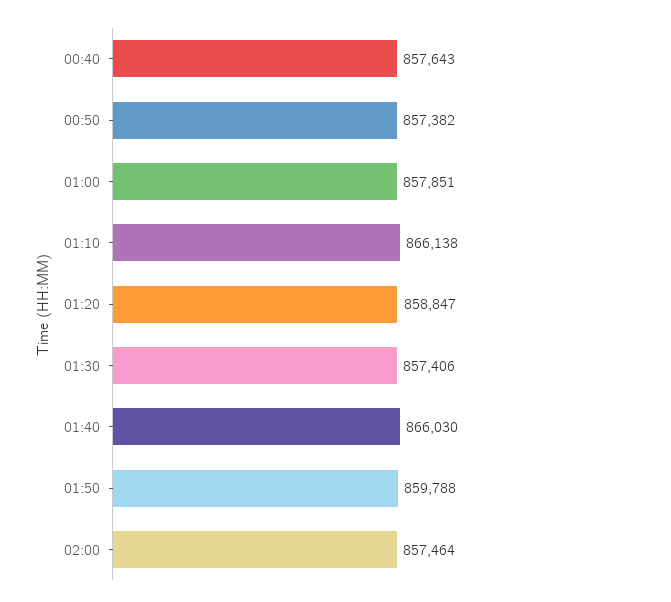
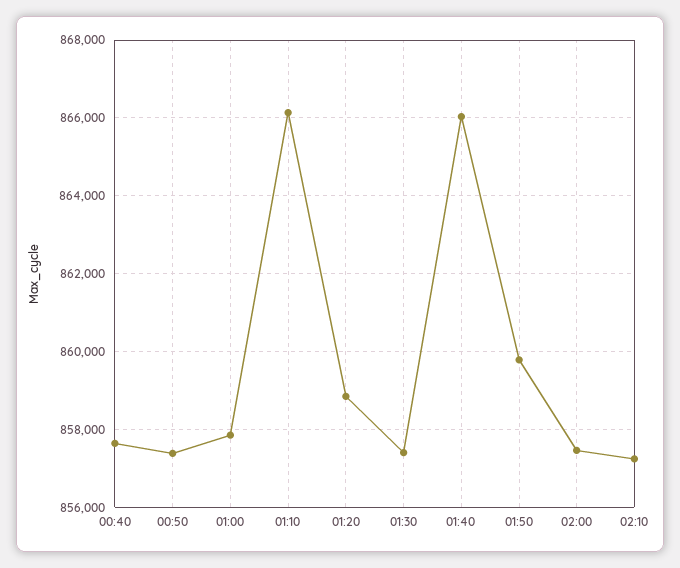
02:10: none -> 857200

